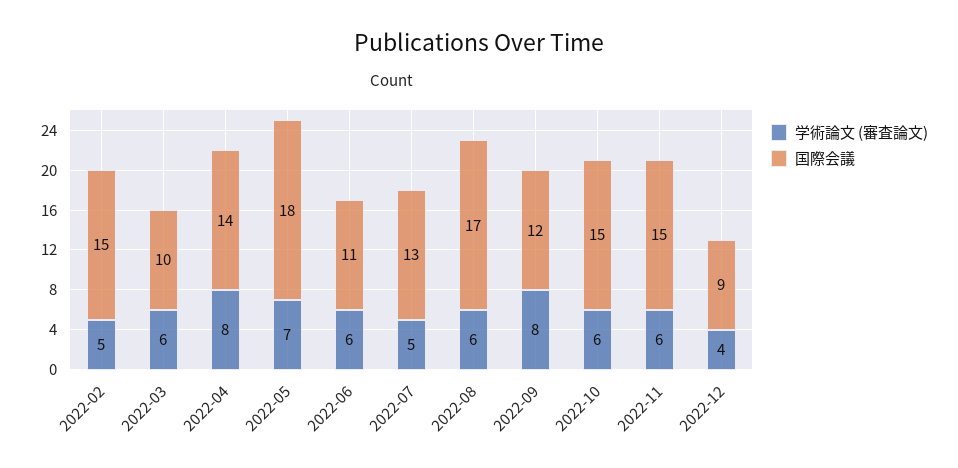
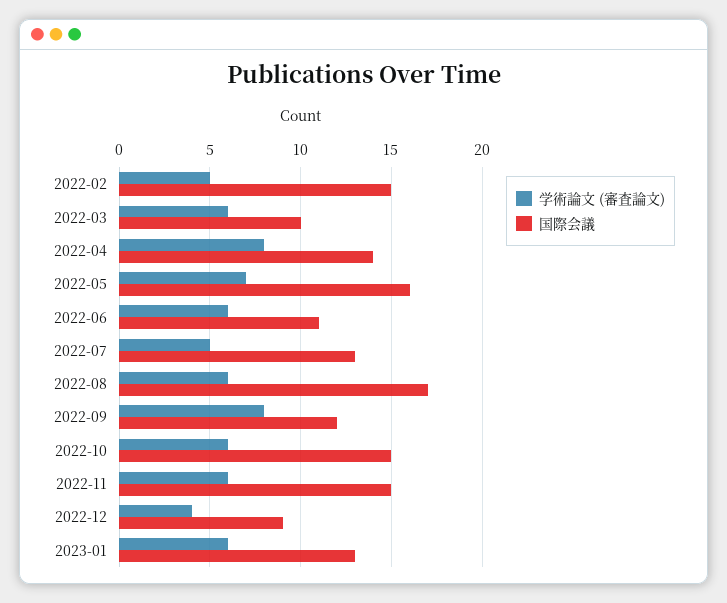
国際会議, 2022-05: 18 -> 16
学術論文 (審査論文), 2023-01: none -> 6
国際会議, 2023-01: none -> 13

